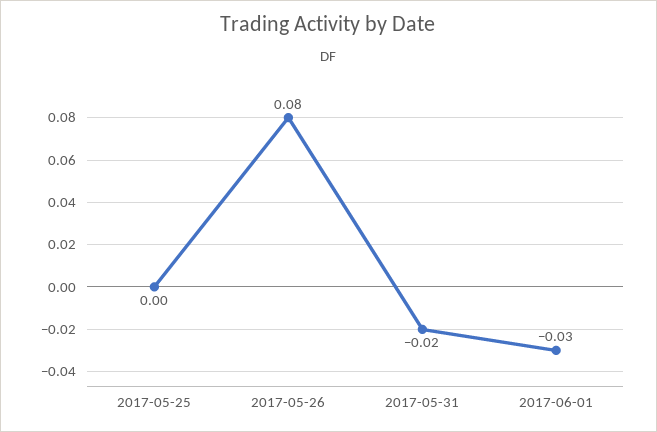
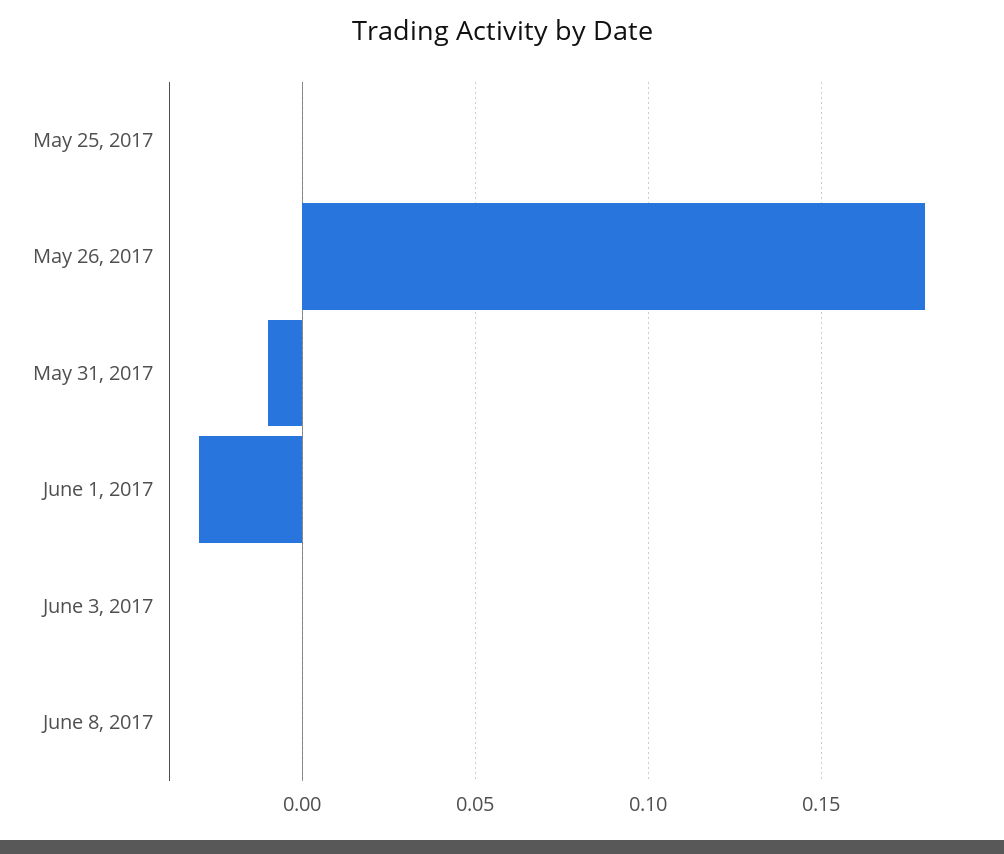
2017-05-26: 0.08 -> 0.18
2017-05-31: -0.02 -> -0.01
June 3, 2017: none -> 0
June 8, 2017: none -> 0

